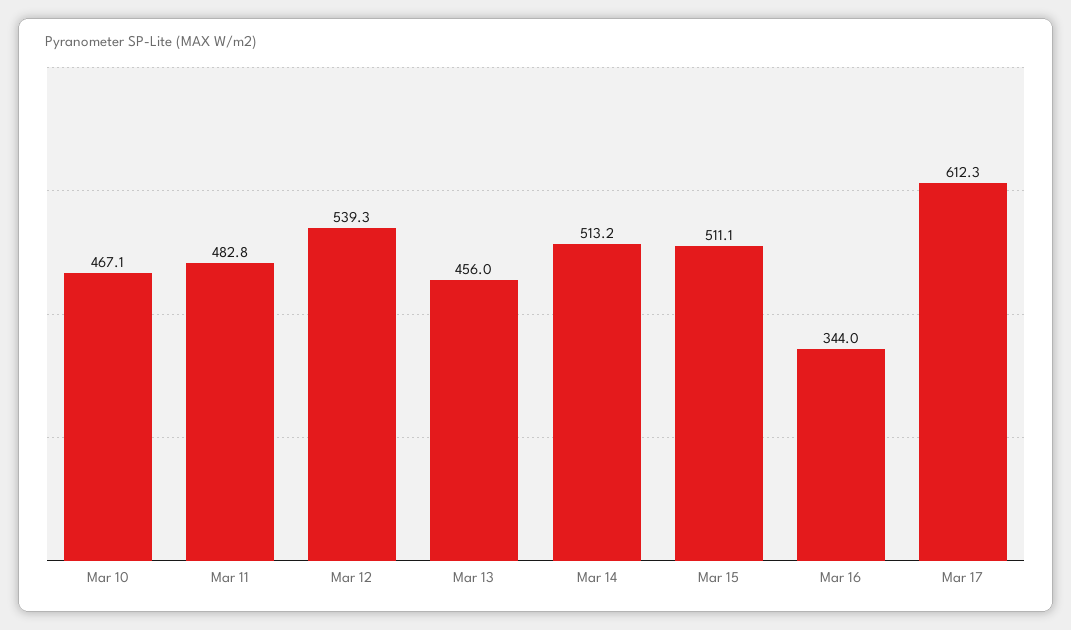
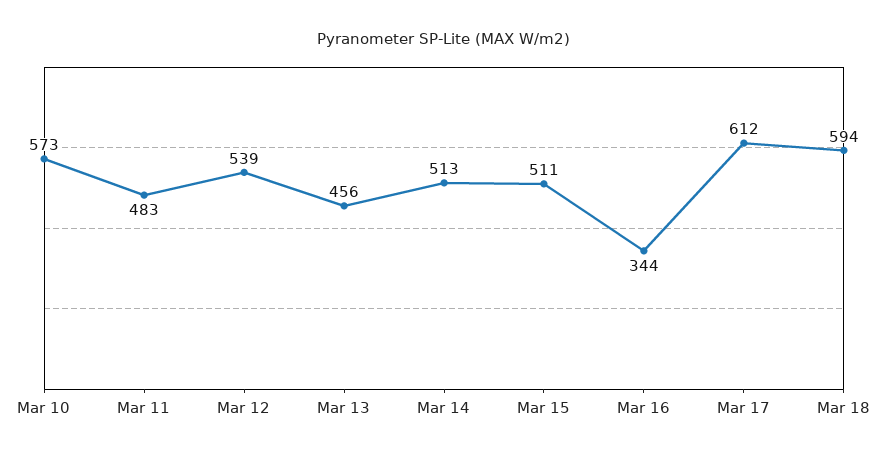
Mar 10: 467.1 -> 573
Mar 18: none -> 594

